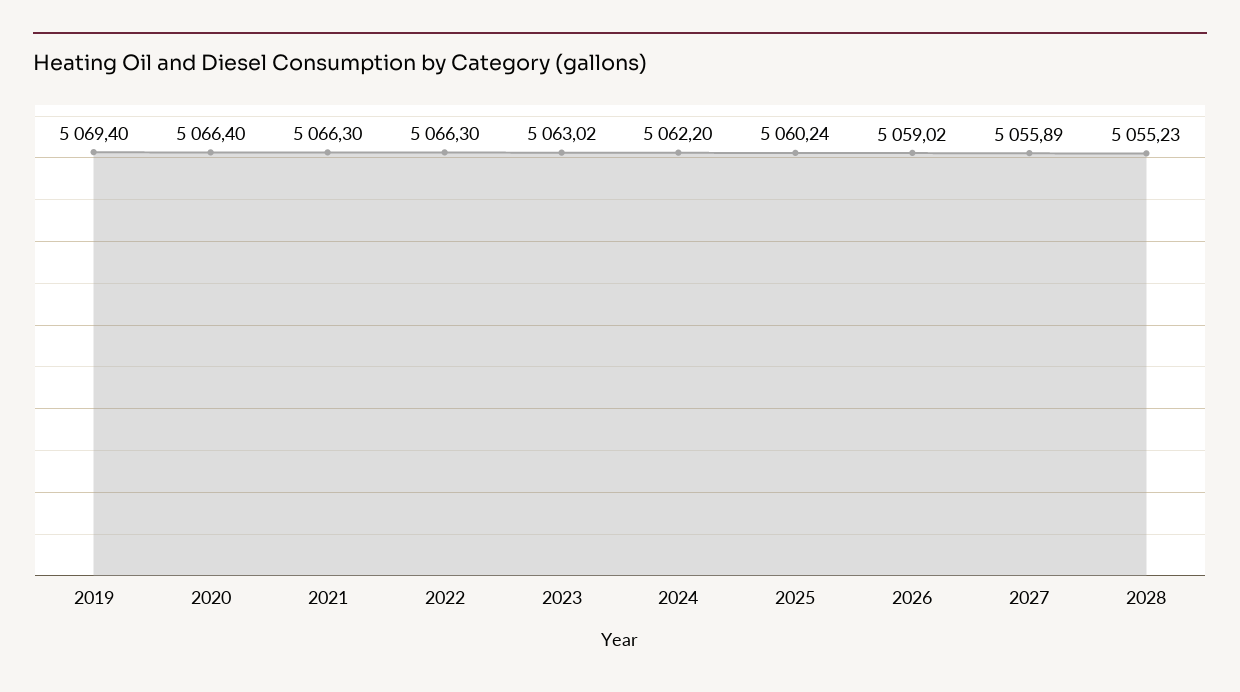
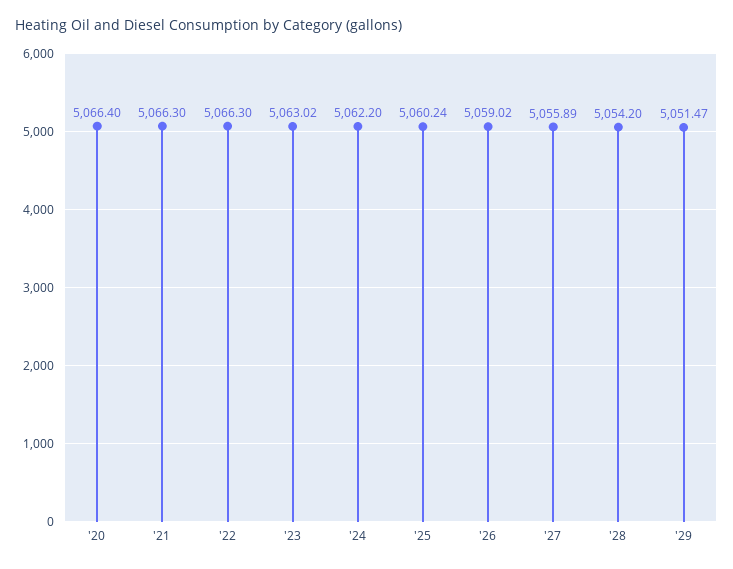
2019: 5069.4 -> none
2028: 5055.23 -> 5054.2
'29: none -> 5051.47

